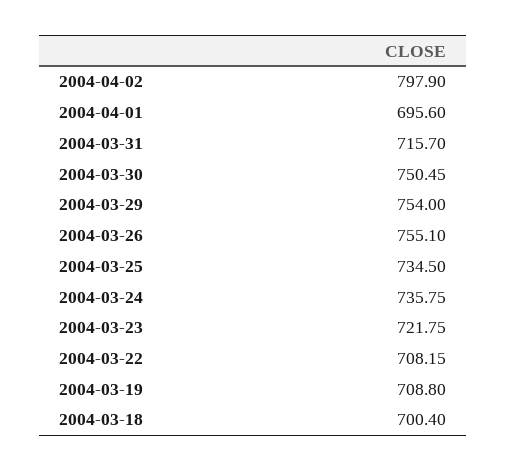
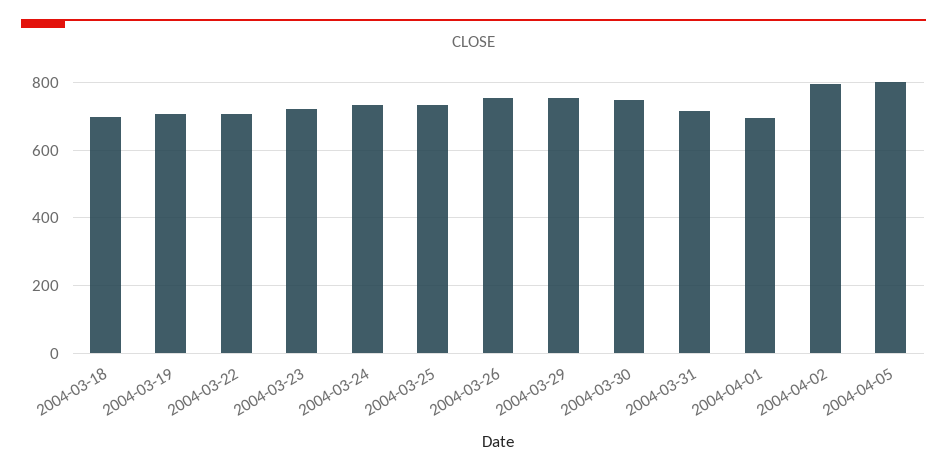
2004-04-05: none -> 800

